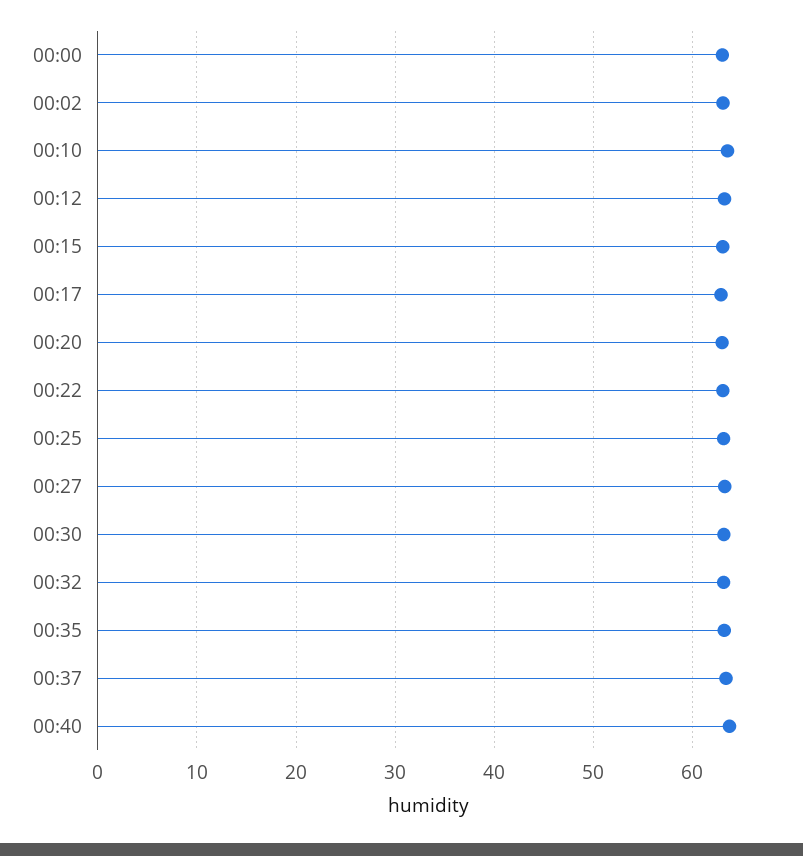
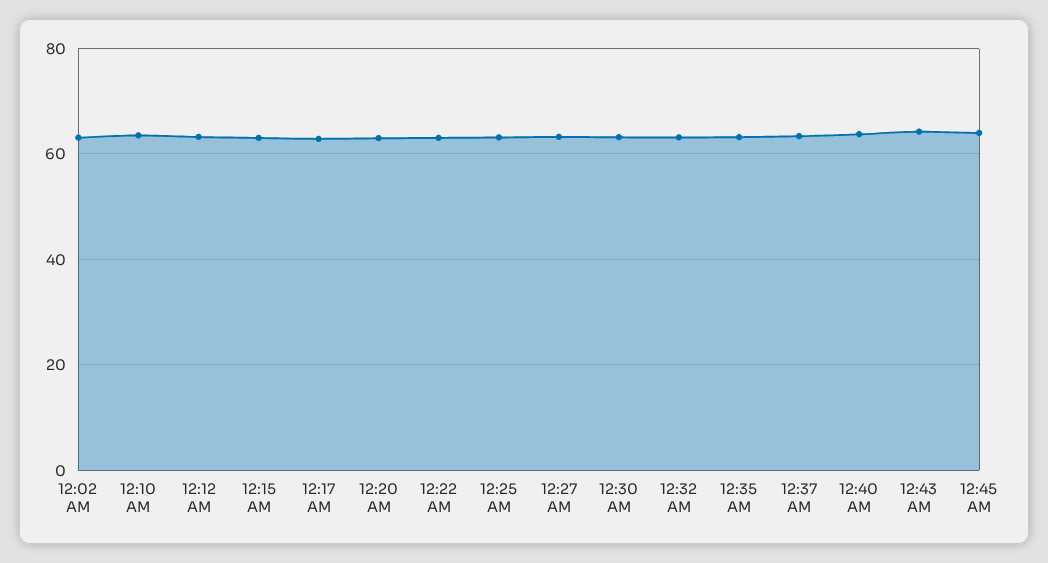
00:00: 63 -> none
12:43 AM: none -> 64
12:45 AM: none -> 64

